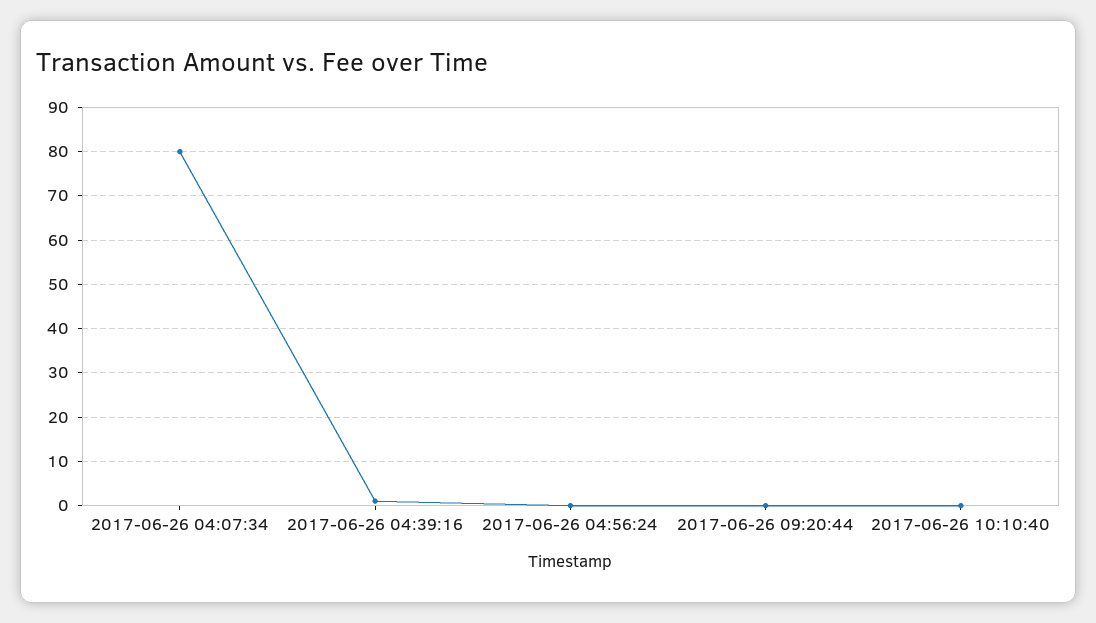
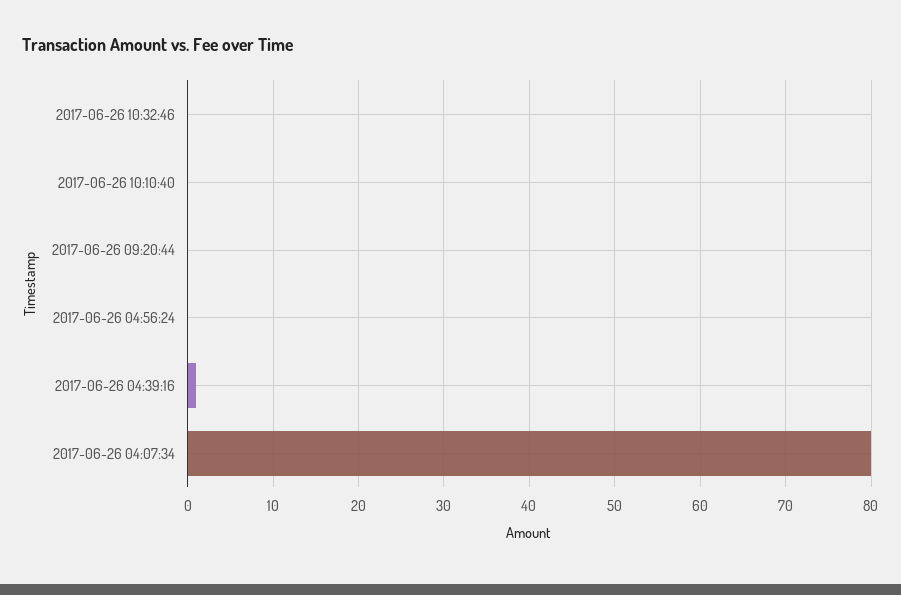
2017-06-26 10:32:46: none -> 0

